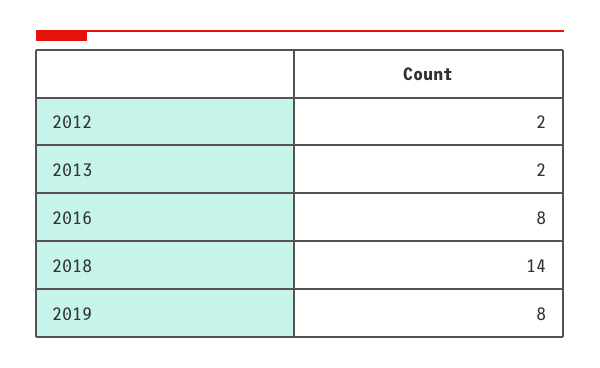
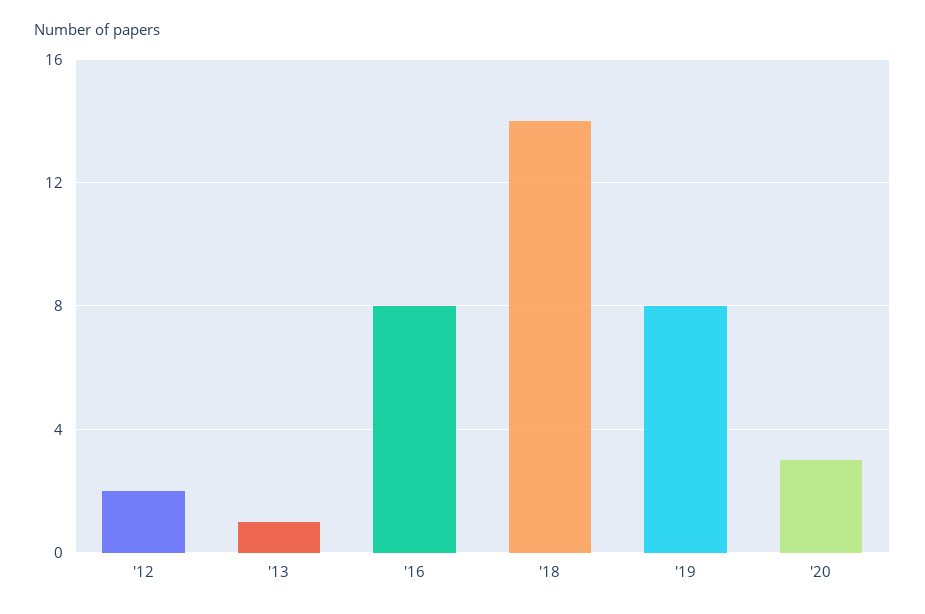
2013: 2 -> 1
'20: none -> 3

